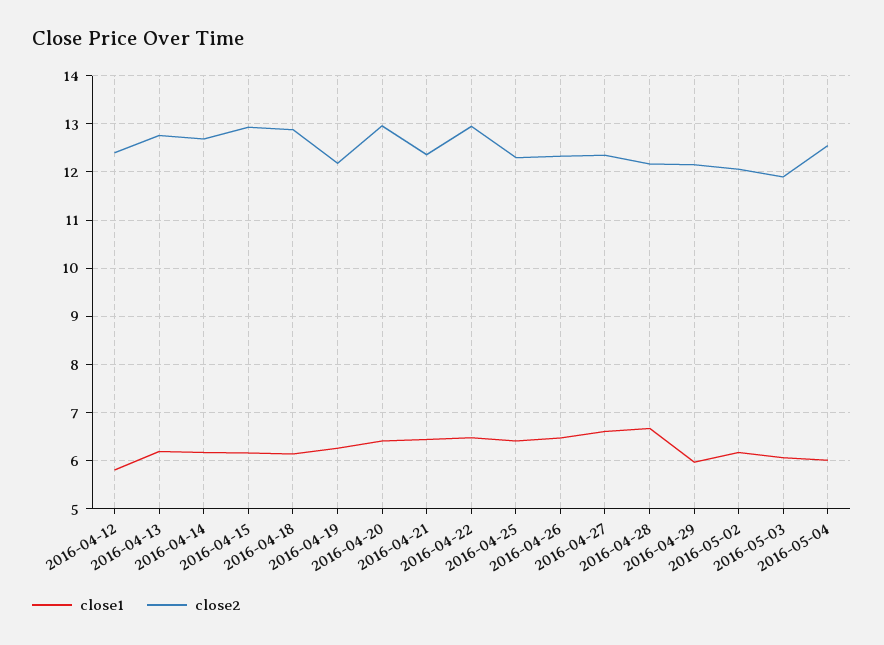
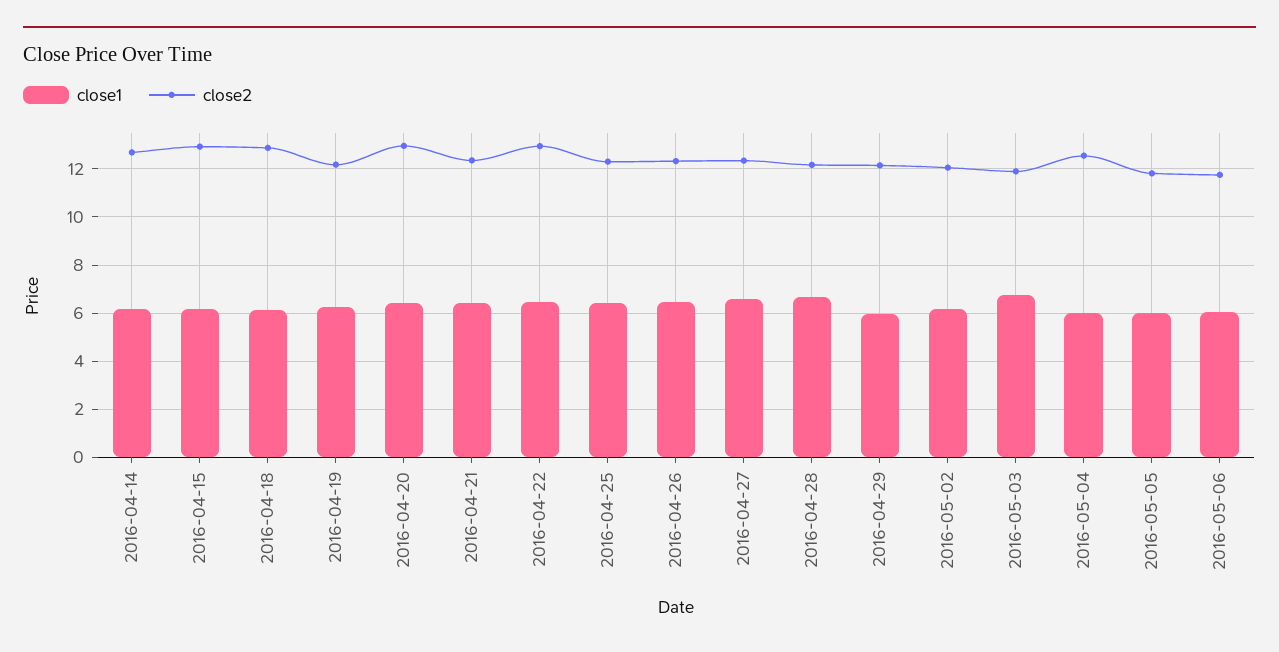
close1, 2016-04-12: 5.8 -> none
close2, 2016-04-12: 12.4 -> none
close1, 2016-04-13: 6.2 -> none
close2, 2016-04-13: 12.8 -> none
close1, 2016-05-03: 6 -> 6.75
close1, 2016-05-05: none -> 6
close2, 2016-05-05: none -> 11.75
close1, 2016-05-06: none -> 6
close2, 2016-05-06: none -> 11.75

